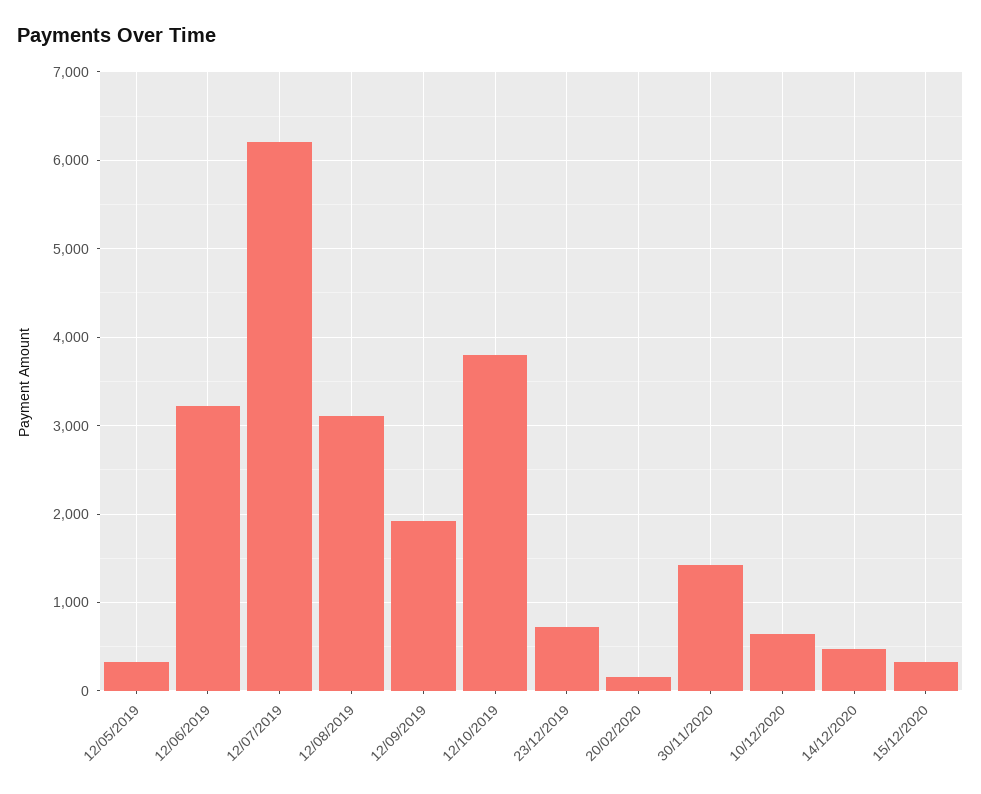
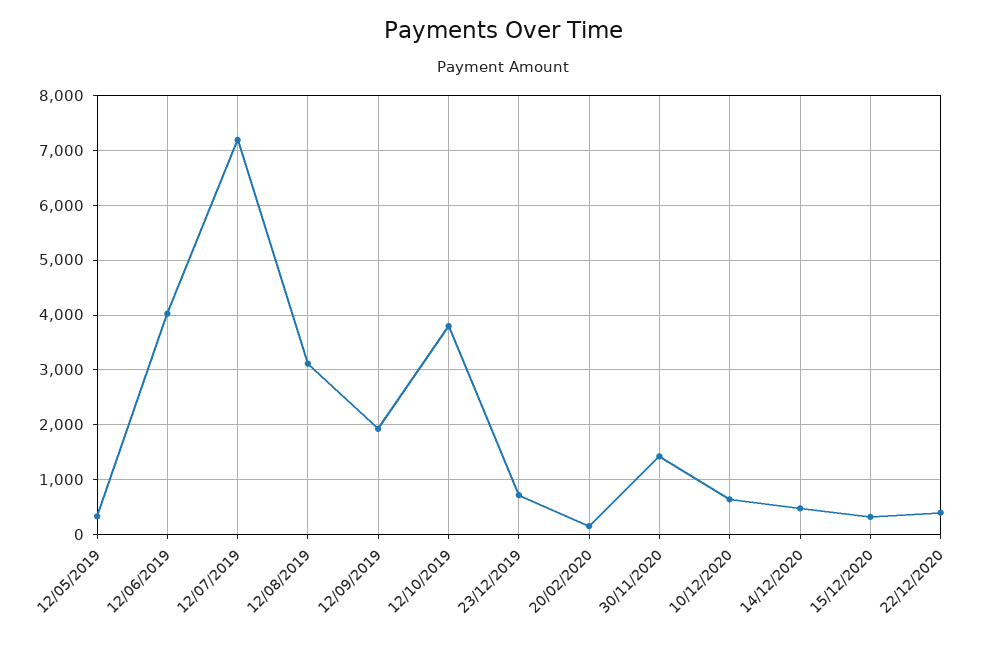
12/06/2019: 3200 -> 4000
12/07/2019: 6200 -> 7200
22/12/2020: none -> 400

